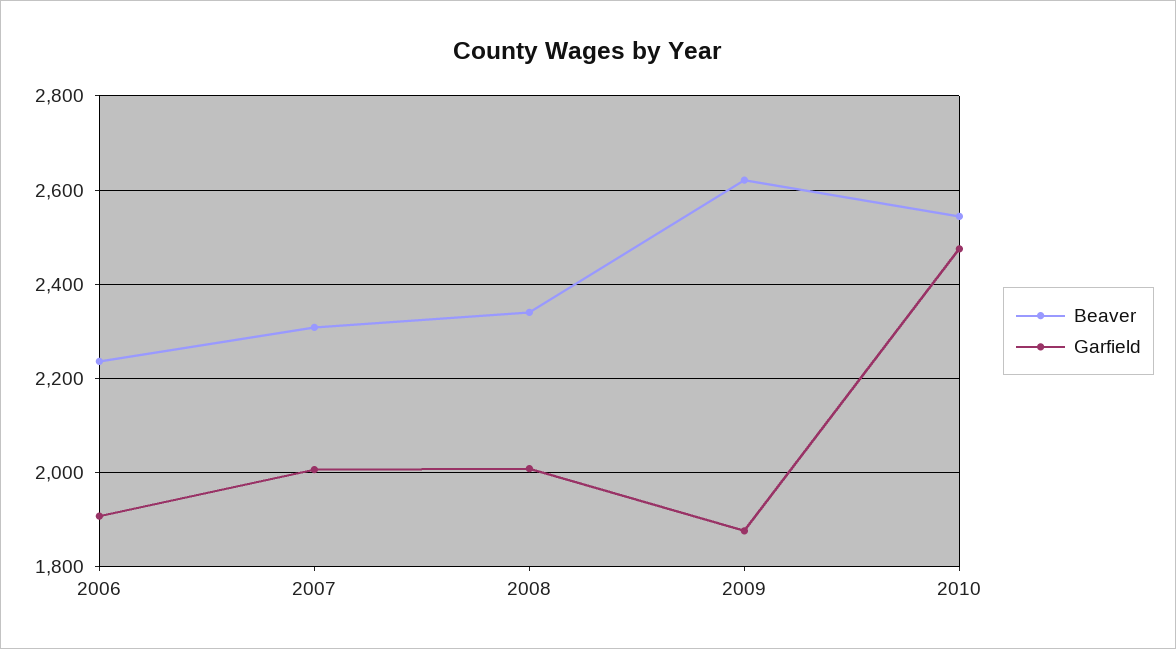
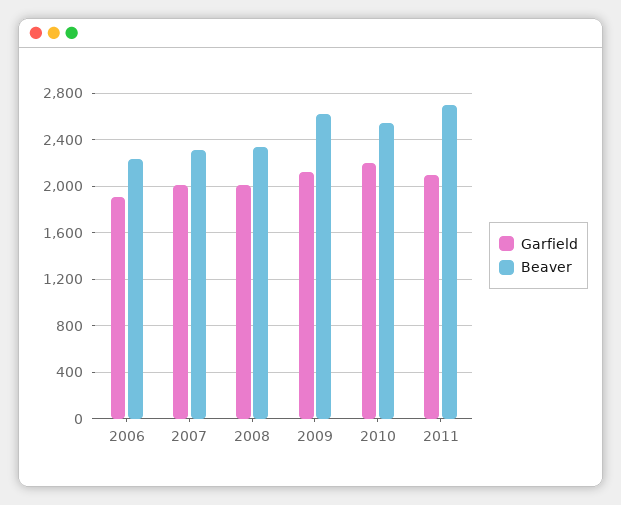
Garfield, 2009: 1880 -> 2100
Garfield, 2010: 2480 -> 2200
Garfield, 2011: none -> 2100
Beaver, 2011: none -> 2700

